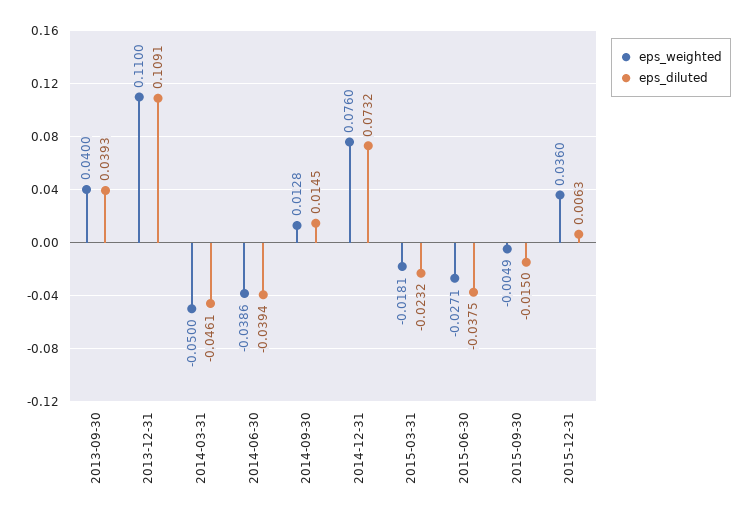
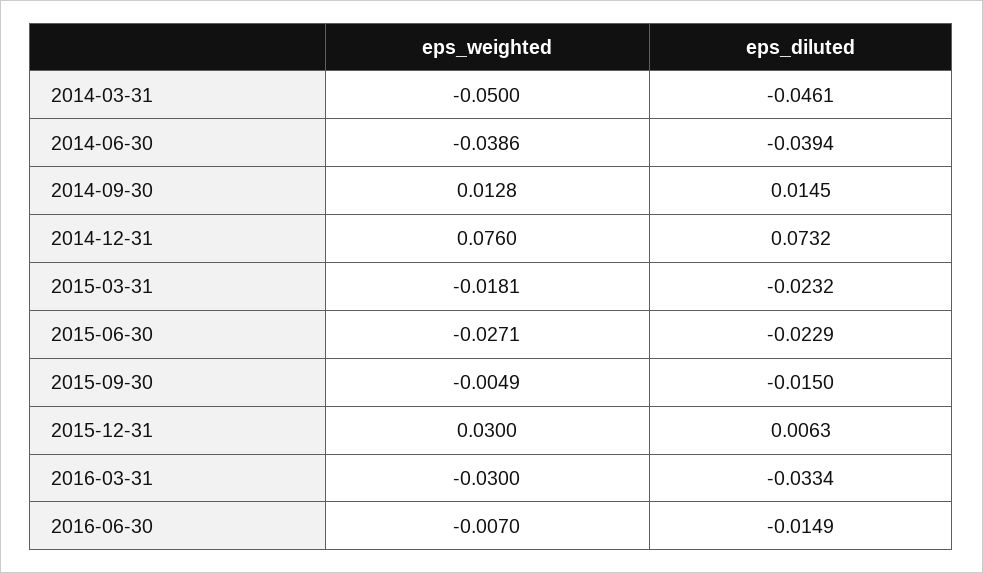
eps_weighted, 2013-09-30: 0.04 -> none
eps_diluted, 2013-09-30: 0.0393 -> none
eps_weighted, 2013-12-31: 0.11 -> none
eps_diluted, 2013-12-31: 0.1091 -> none
eps_diluted, 2015-06-30: -0.0375 -> -0.0229
eps_weighted, 2015-12-31: 0.036 -> 0.03
eps_weighted, 2016-03-31: none -> -0.03
eps_diluted, 2016-03-31: none -> -0.0334
eps_weighted, 2016-06-30: none -> -0.007
eps_diluted, 2016-06-30: none -> -0.0149

